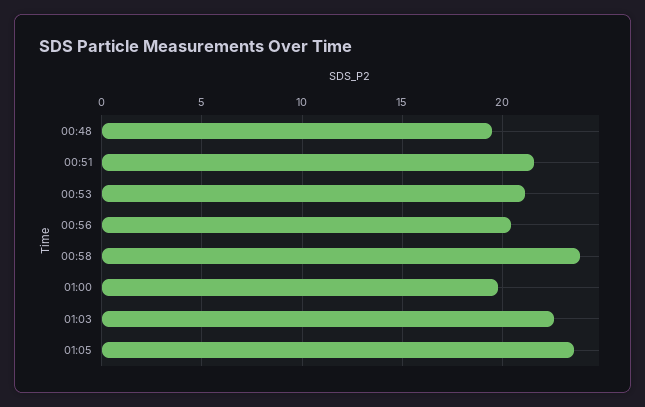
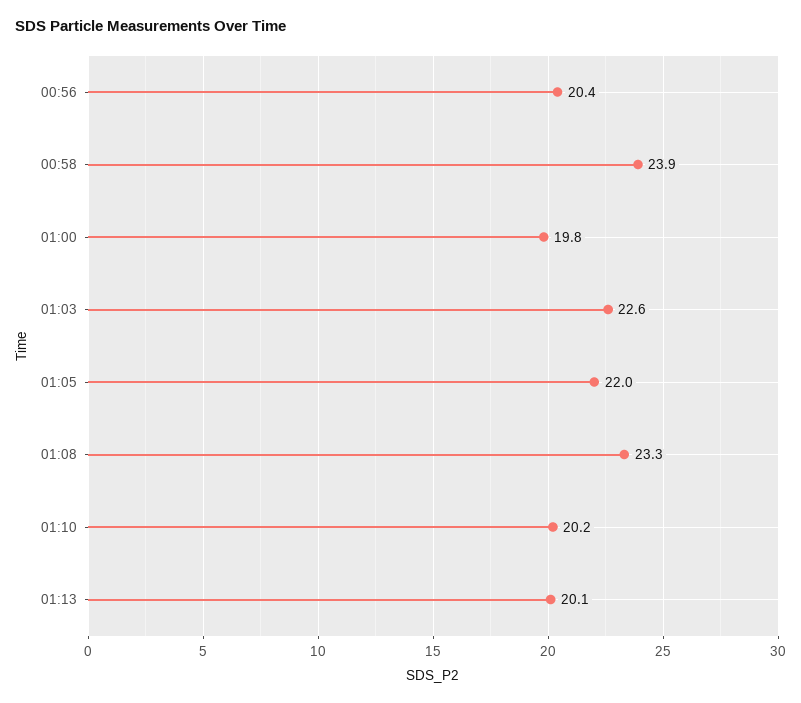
00:48: 19.5 -> none
00:51: 21.5 -> none
00:53: 21 -> none
01:05: 23.5 -> 22
01:08: none -> 23.3
01:10: none -> 20.2
01:13: none -> 20.1

